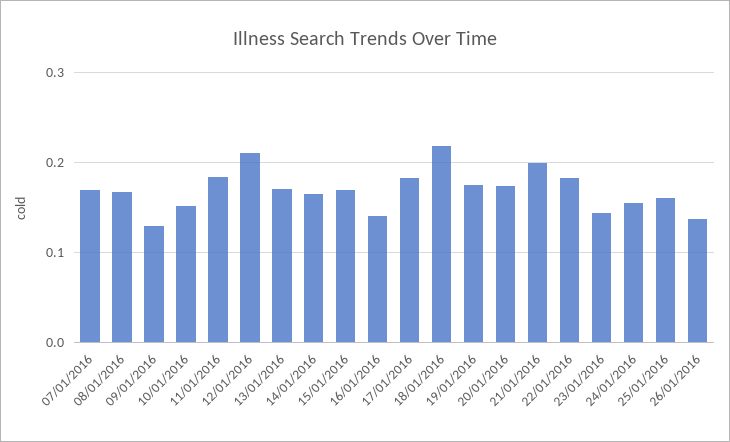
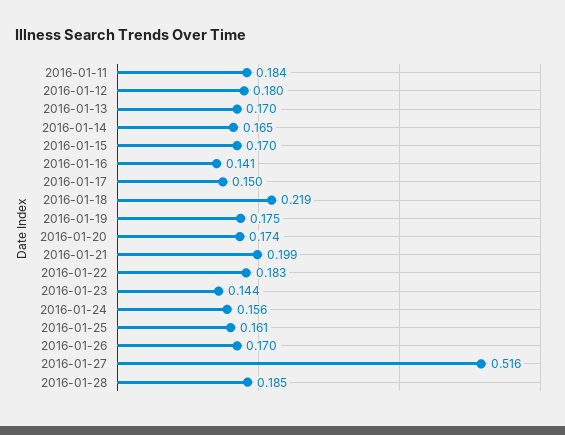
07/01/2016: 0.17 -> none
08/01/2016: 0.17 -> none
09/01/2016: 0.13 -> none
10/01/2016: 0.15 -> none
12/01/2016: 0.21 -> 0.18
17/01/2016: 0.18 -> 0.15
26/01/2016: 0.14 -> 0.17
2016-01-27: none -> 0.516
2016-01-28: none -> 0.185

